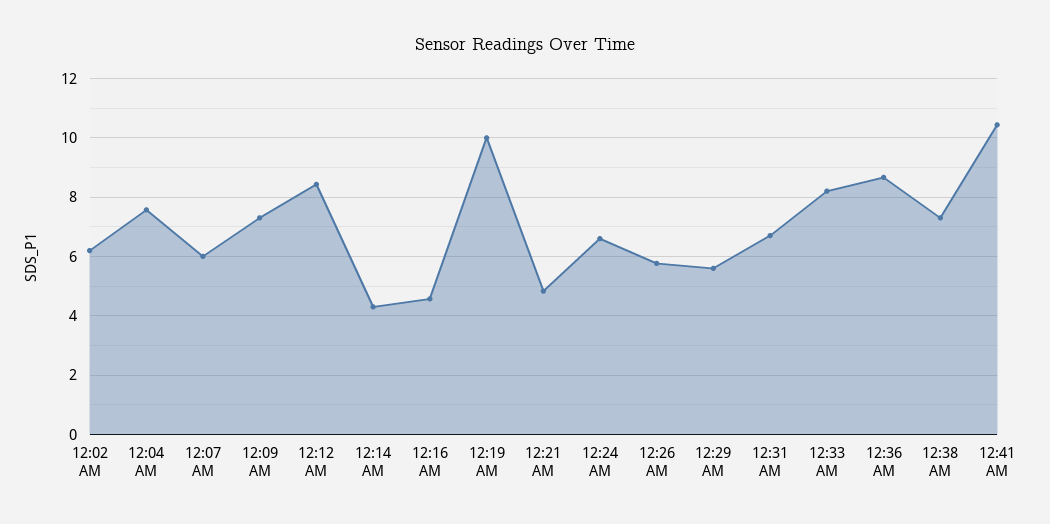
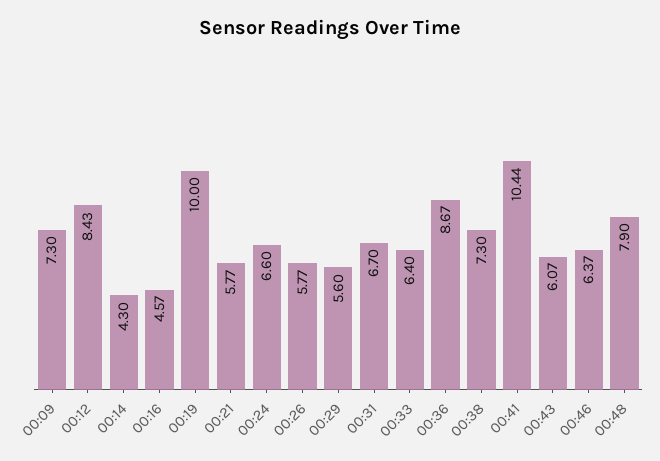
12:02 AM: 6.25 -> none
12:04 AM: 7.5 -> none
12:07 AM: 6 -> none
12:21 AM: 4.75 -> 5.77
12:33 AM: 8.25 -> 6.4
00:43: none -> 6.07
00:46: none -> 6.37
00:48: none -> 7.9

